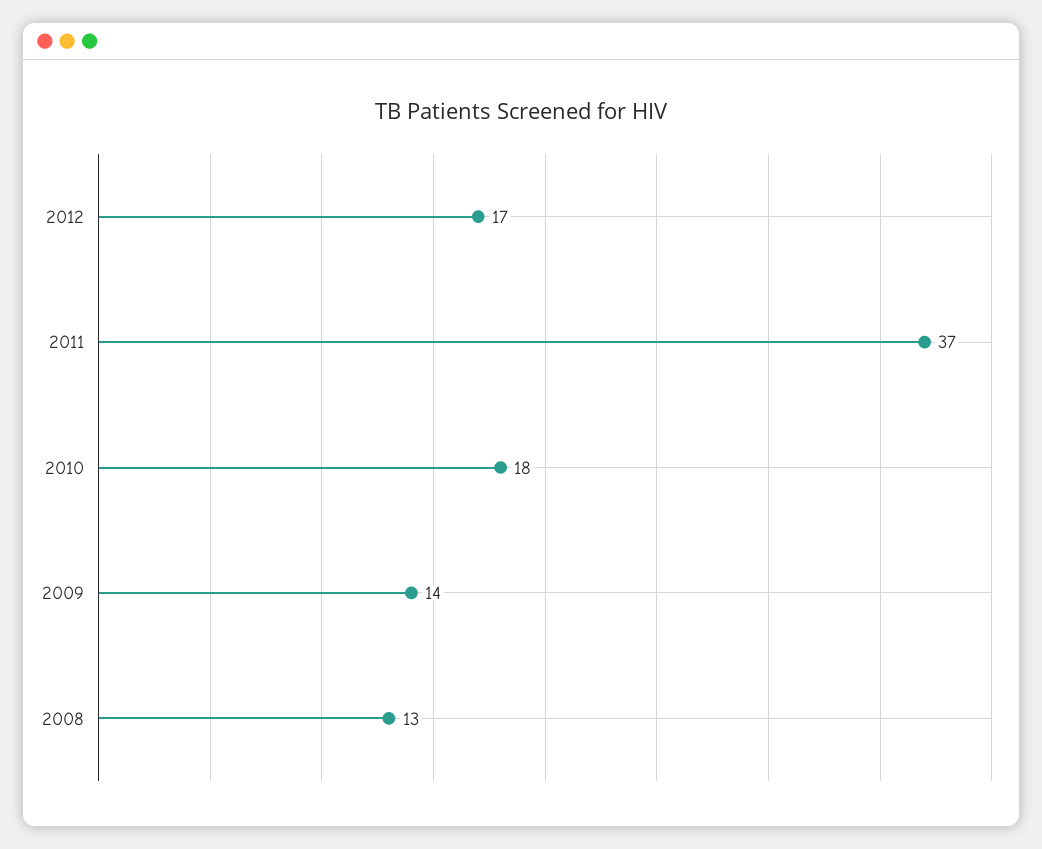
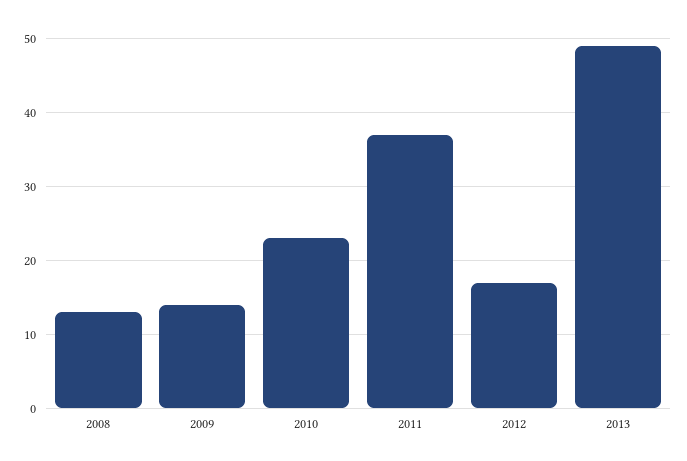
2010: 18 -> 23
2013: none -> 49

